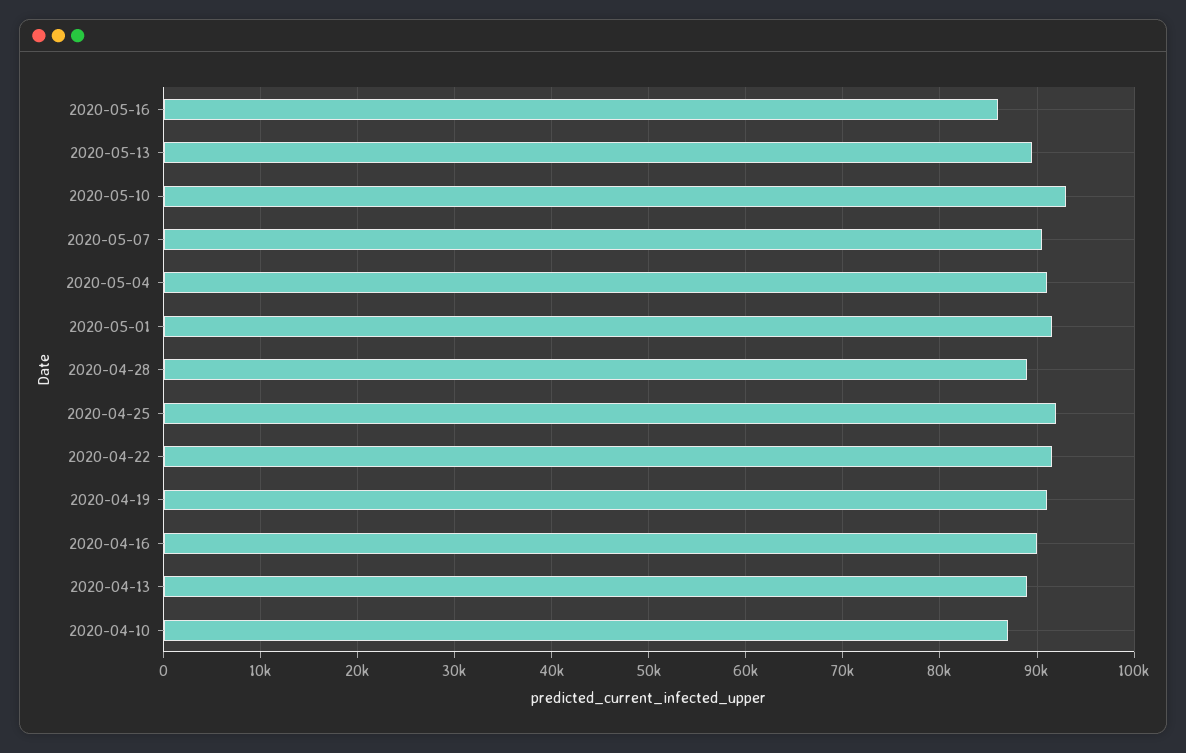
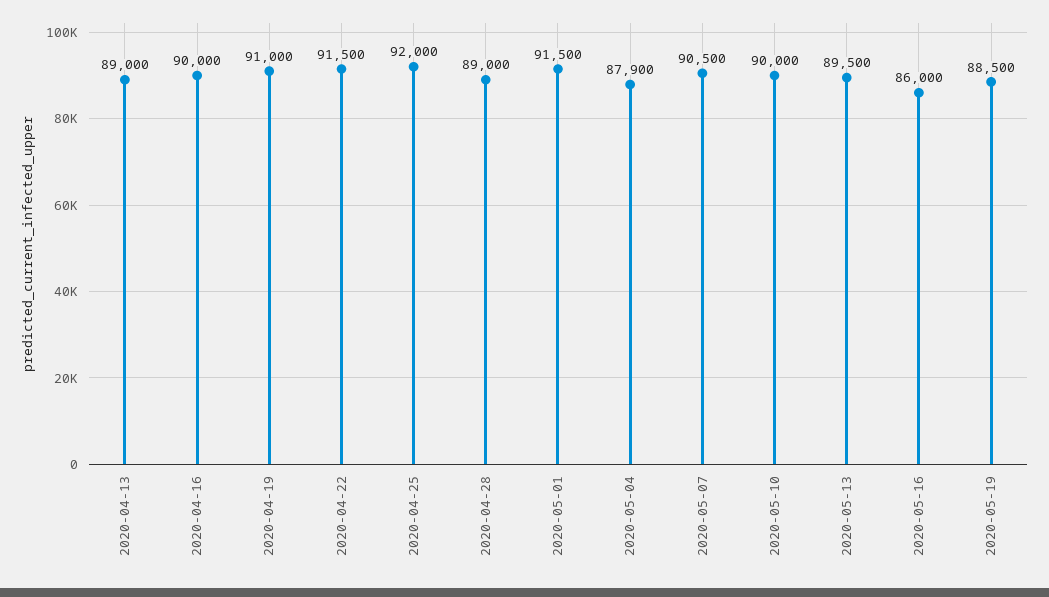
2020-05-10: 93000 -> 90000
2020-05-04: 91000 -> 87900
2020-04-10: 87000 -> none
2020-05-19: none -> 88500

